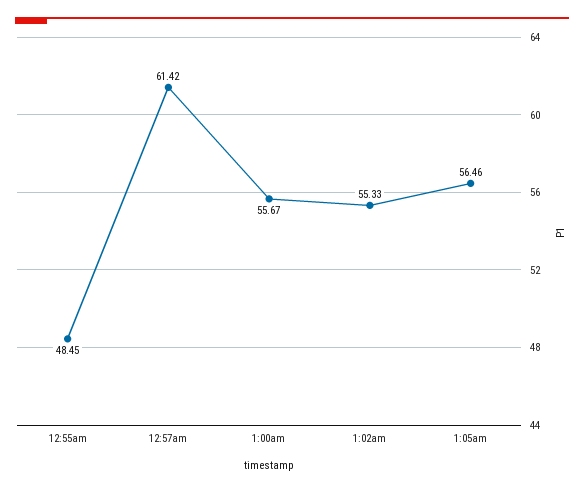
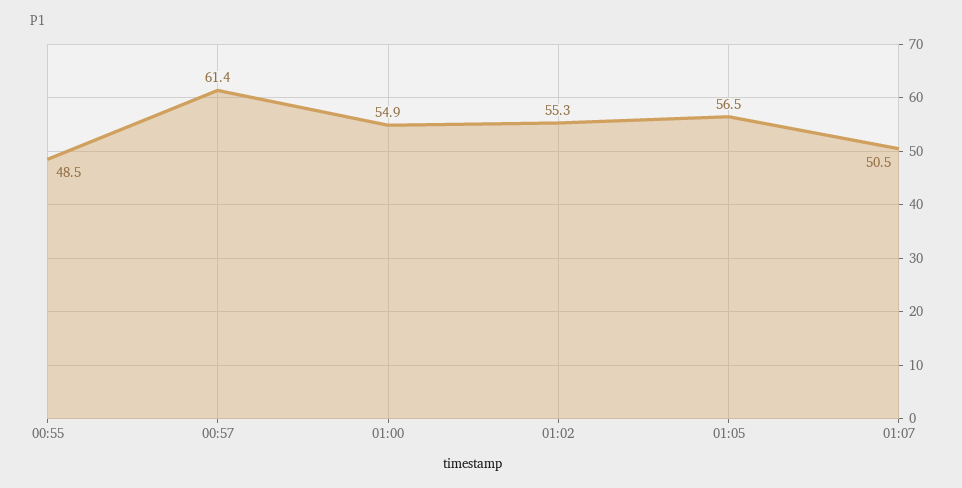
1:00am: 55.67 -> 54.9
01:07: none -> 50.5

